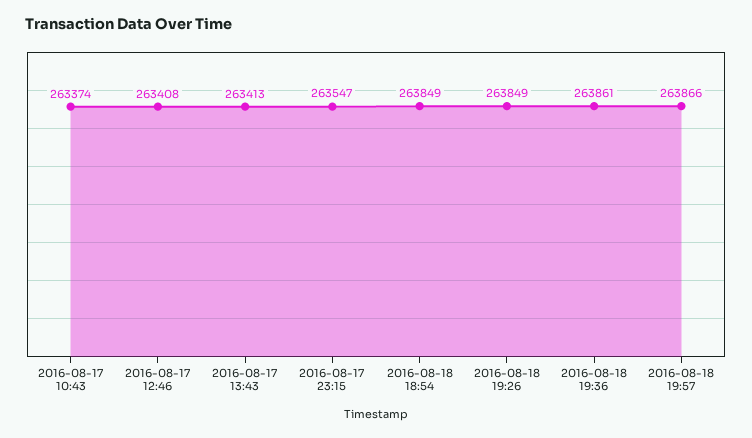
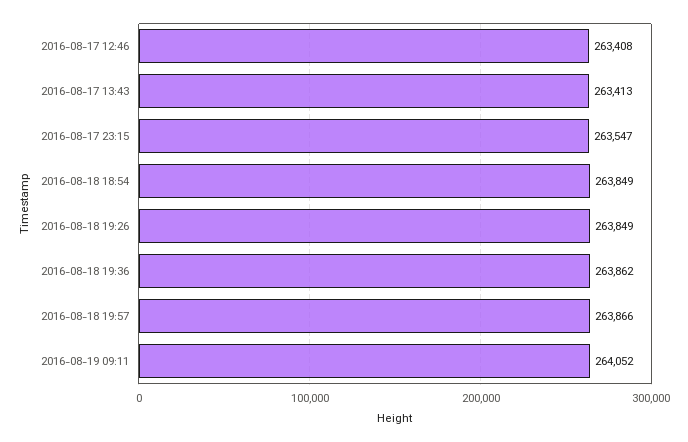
2016-08-17 10:43: 263374 -> none
2016-08-18 19:36: 263861 -> 263862
2016-08-19 09:11: none -> 264052

